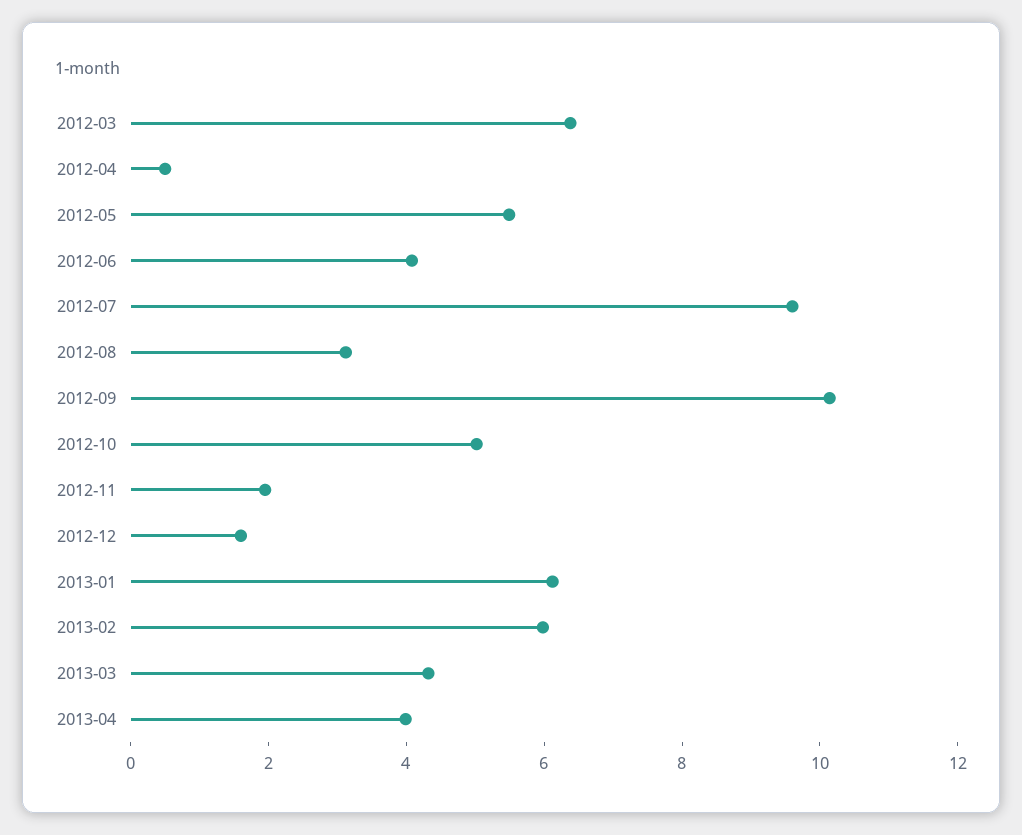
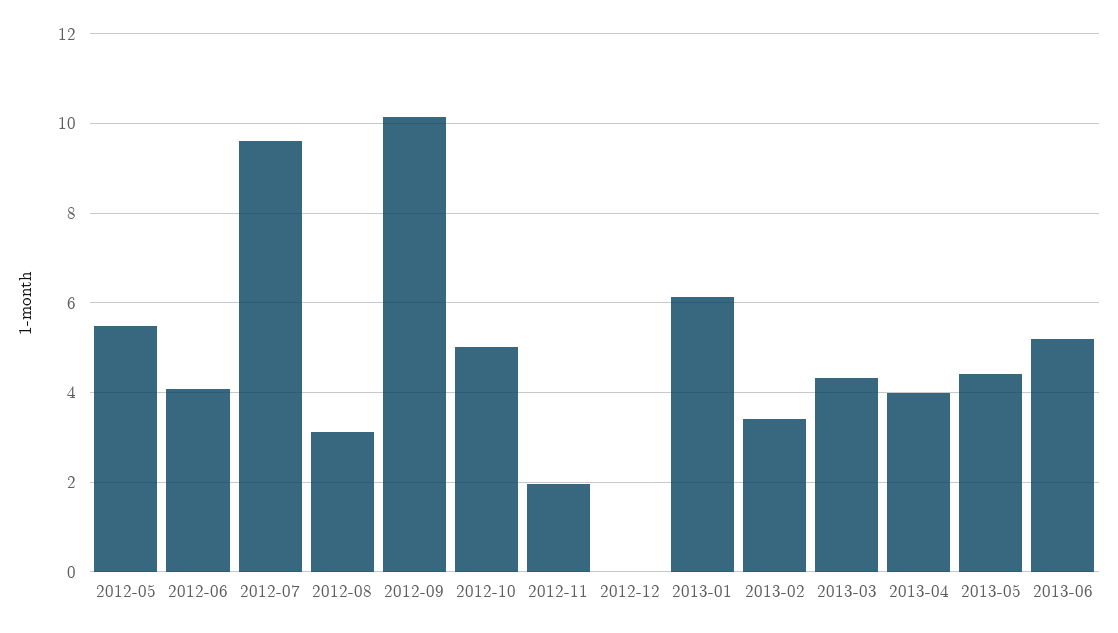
2012-03: 6.5 -> none
2012-04: 0.5 -> none
2012-12: 1.5 -> 0
2013-02: 6 -> 3.4
2013-05: none -> 4.4
2013-06: none -> 5.2

